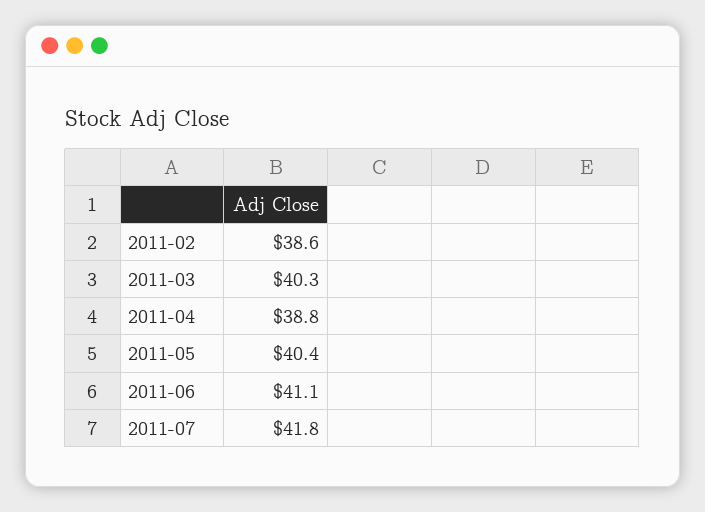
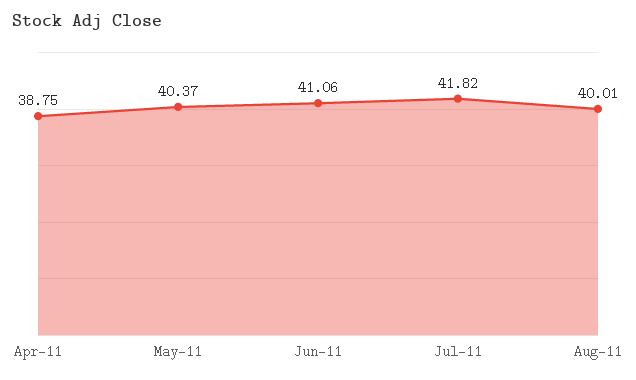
2011-02: 38.6 -> none
2011-03: 40.3 -> none
Aug-11: none -> 40.01

